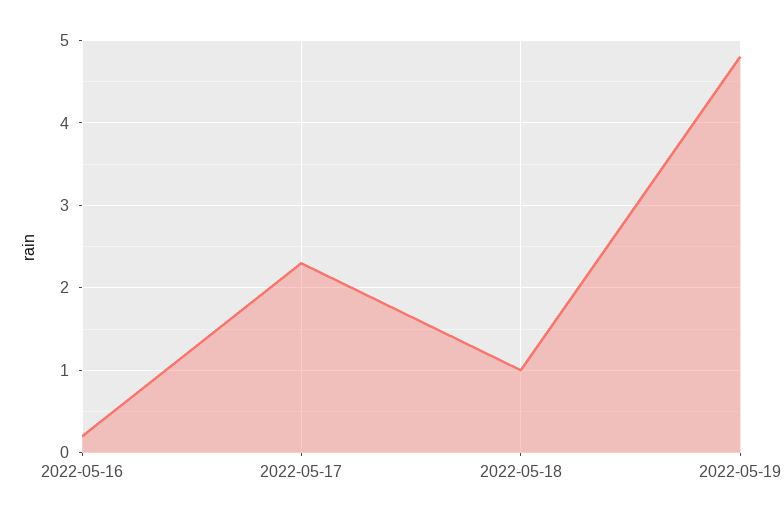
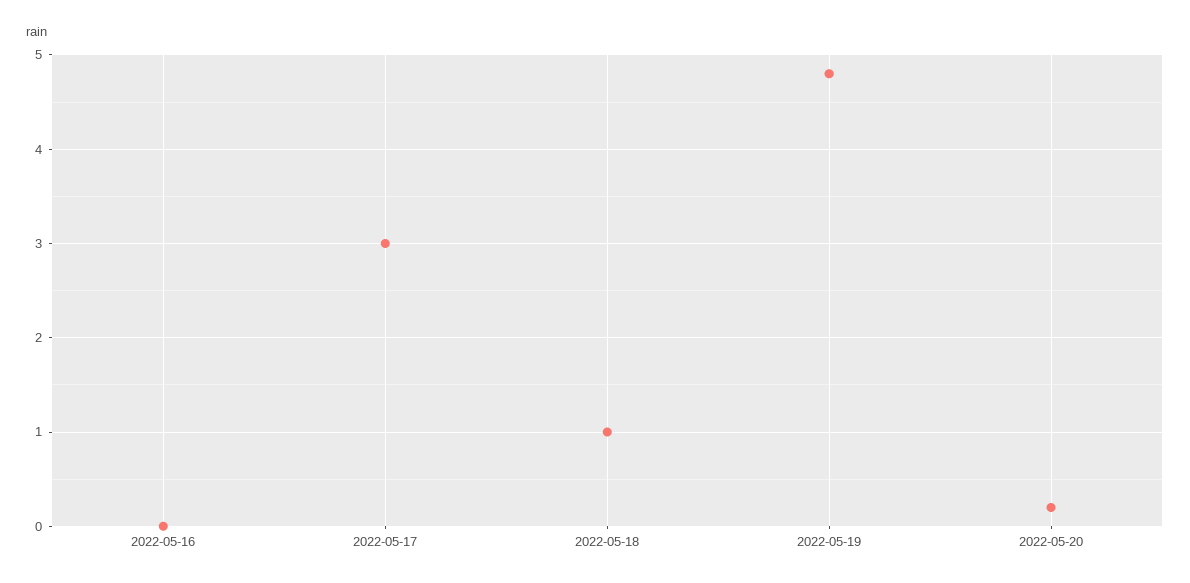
2022-05-16: 0.2 -> 0
2022-05-17: 2.3 -> 3
2022-05-20: none -> 0.2

